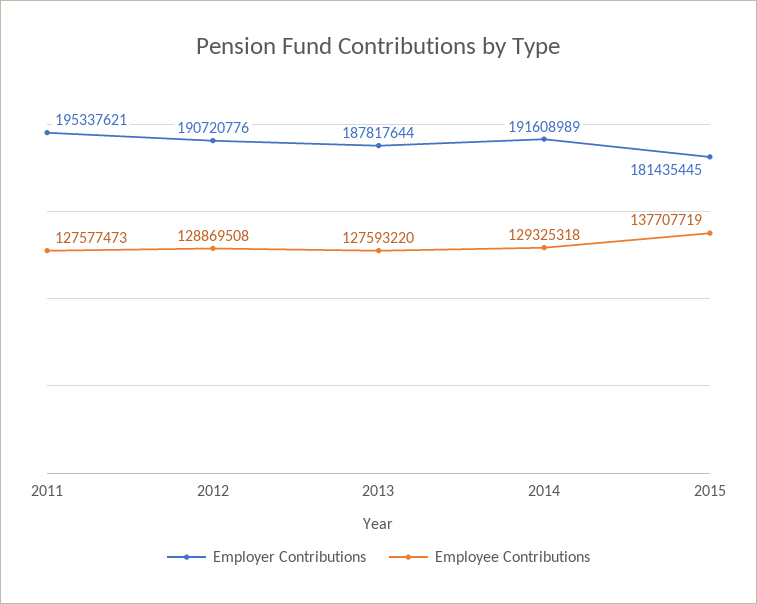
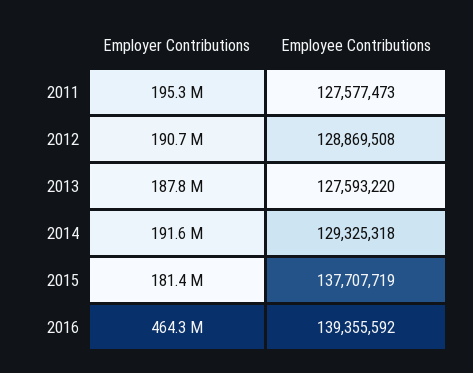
Employer Contributions, 2016: none -> 464300000
Employee Contributions, 2016: none -> 139355592

